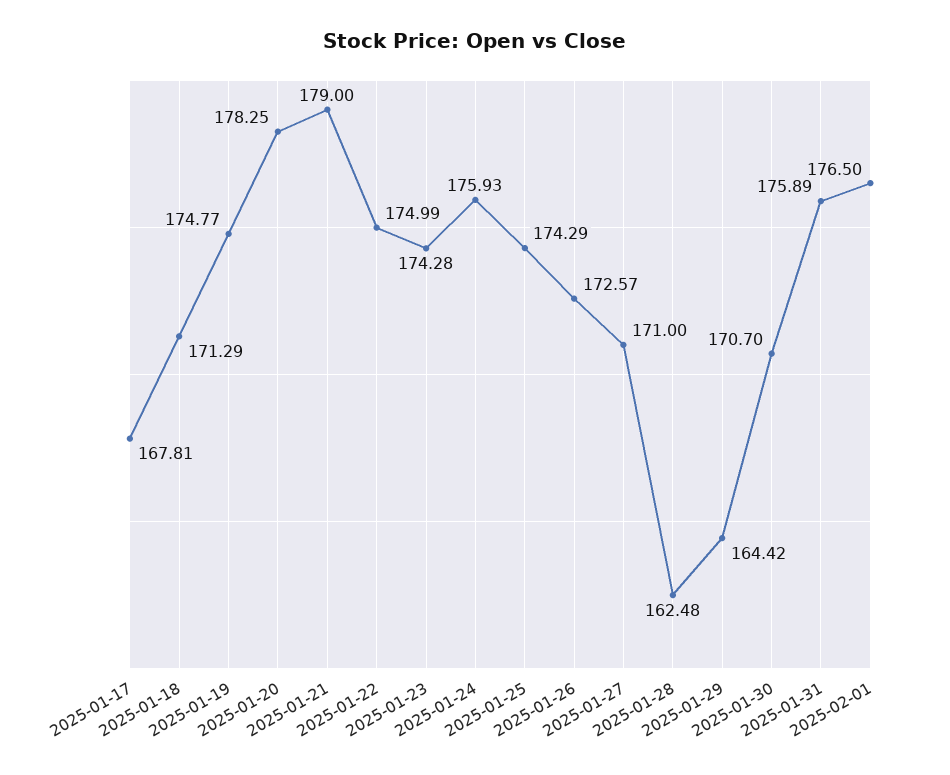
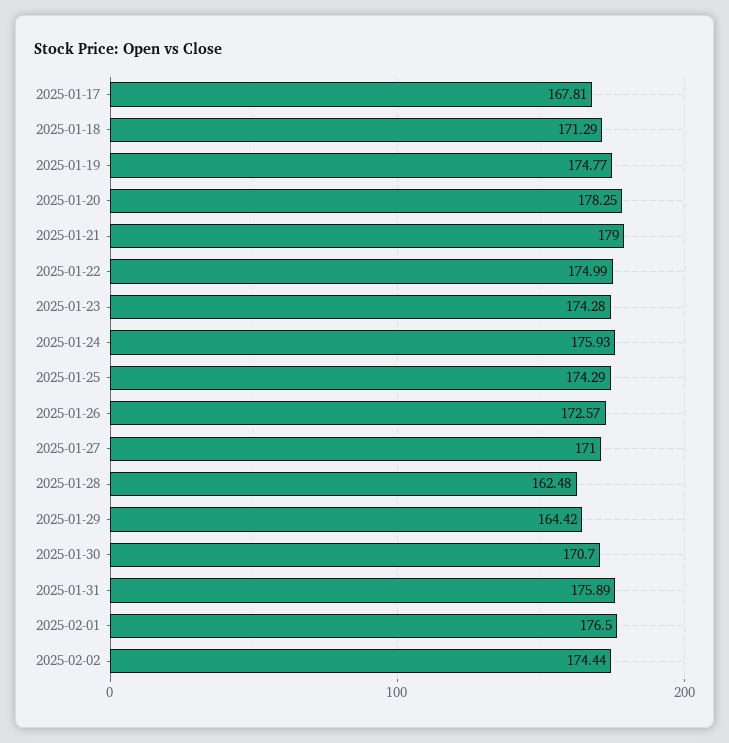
2025-02-02: none -> 174.44

